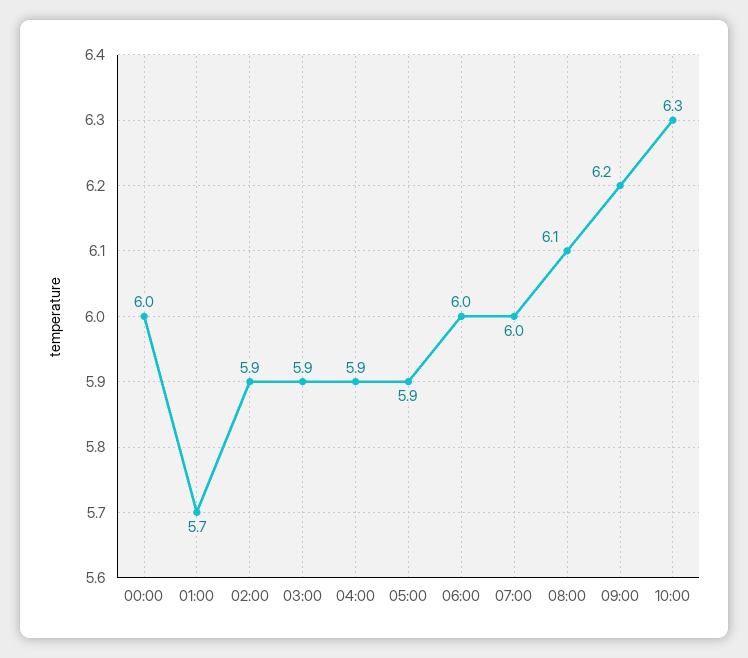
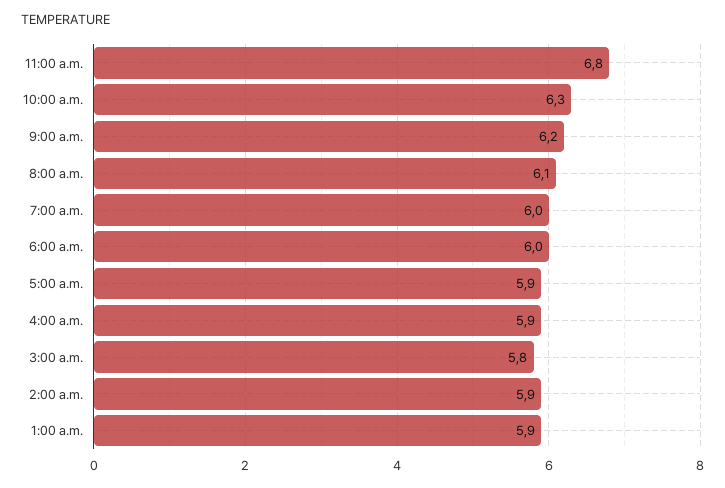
00:00: 6 -> none
01:00: 5.7 -> 5.9
03:00: 5.9 -> 5.8
11:00 a.m.: none -> 6.8

